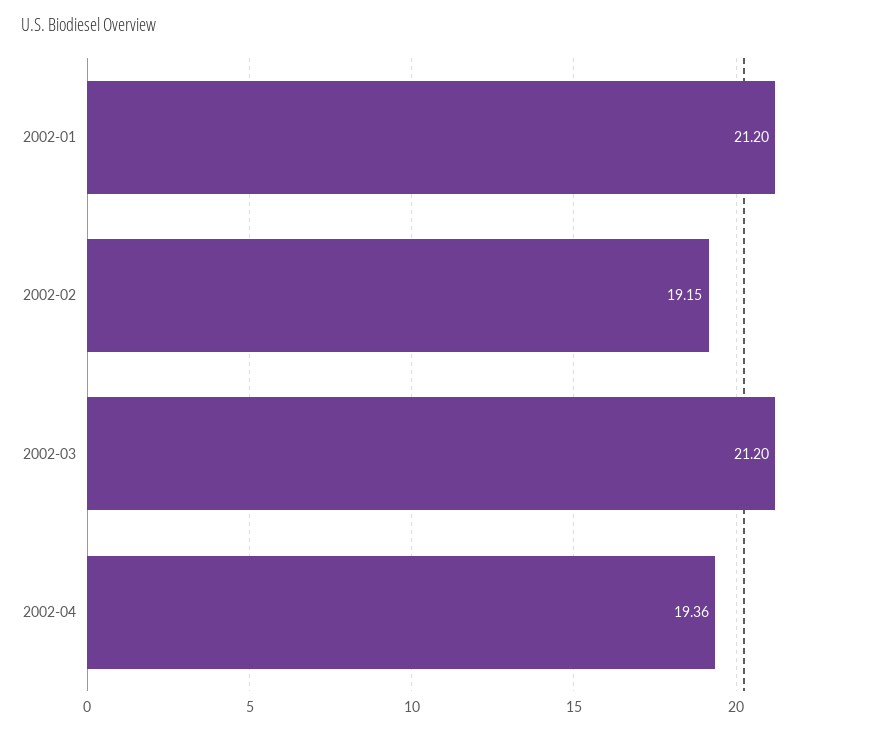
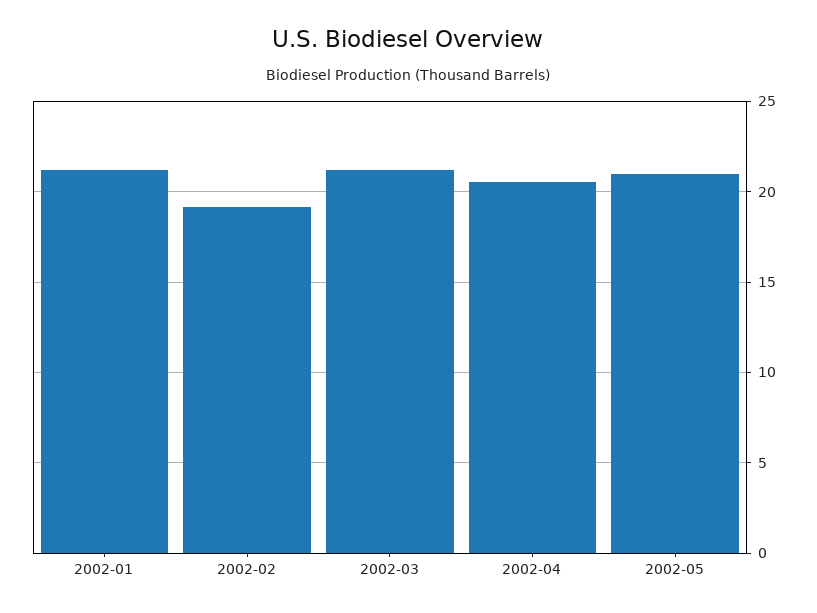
2002-04: 19.36 -> 20.5
2002-05: none -> 21

